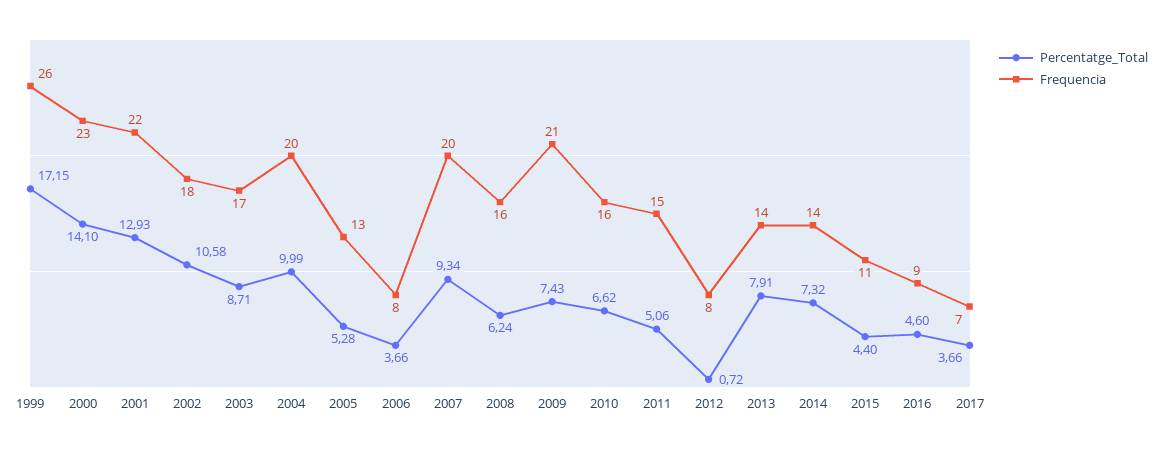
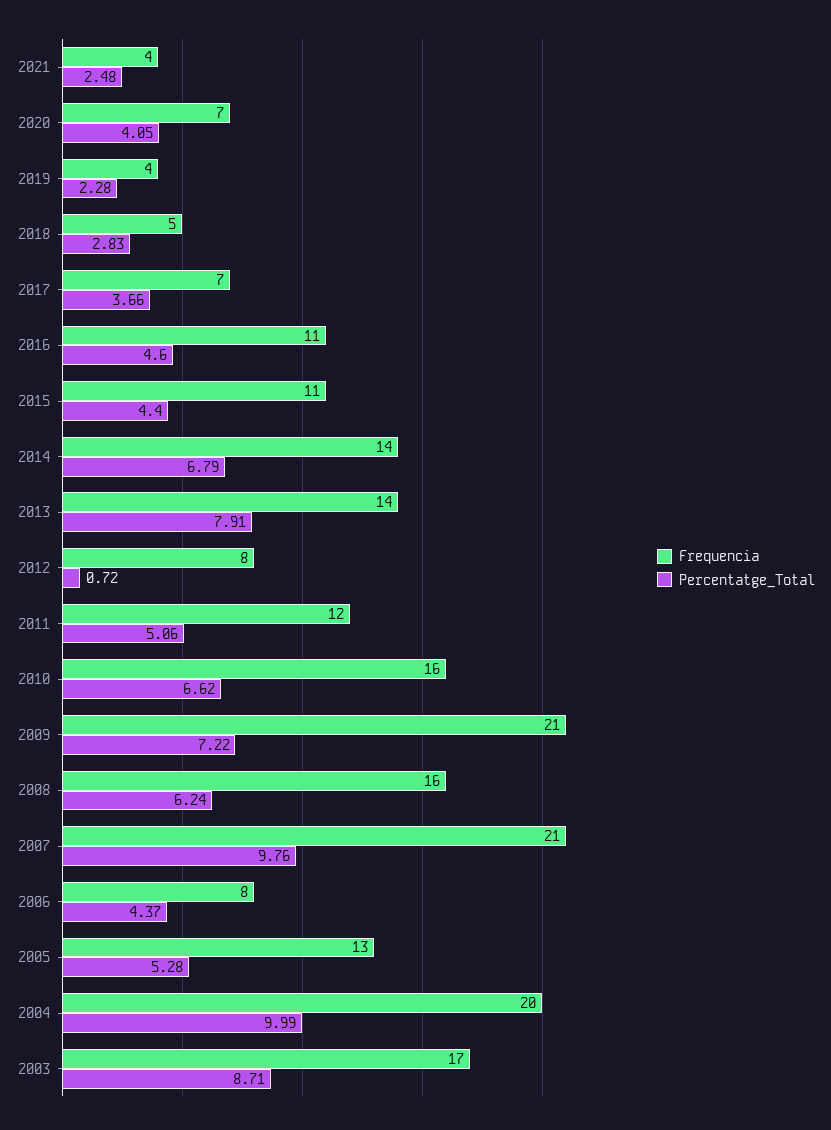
Percentatge_Total, 1999: 17.15 -> none
Frequencia, 1999: 26 -> none
Percentatge_Total, 2000: 14.1 -> none
Frequencia, 2000: 23 -> none
Percentatge_Total, 2001: 12.93 -> none
Frequencia, 2001: 22 -> none
Percentatge_Total, 2002: 10.58 -> none
Frequencia, 2002: 18 -> none
Percentatge_Total, 2006: 3.66 -> 4.37
Percentatge_Total, 2007: 9.34 -> 9.76
Frequencia, 2007: 20 -> 21
Percentatge_Total, 2009: 7.43 -> 7.22
Frequencia, 2011: 15 -> 12
Percentatge_Total, 2014: 7.32 -> 6.79
Frequencia, 2016: 9 -> 11
Frequencia, 2021: none -> 4
Percentatge_Total, 2021: none -> 2.48
Frequencia, 2020: none -> 7
Percentatge_Total, 2020: none -> 4.05
Frequencia, 2019: none -> 4
Percentatge_Total, 2019: none -> 2.28
Frequencia, 2018: none -> 5
Percentatge_Total, 2018: none -> 2.83

